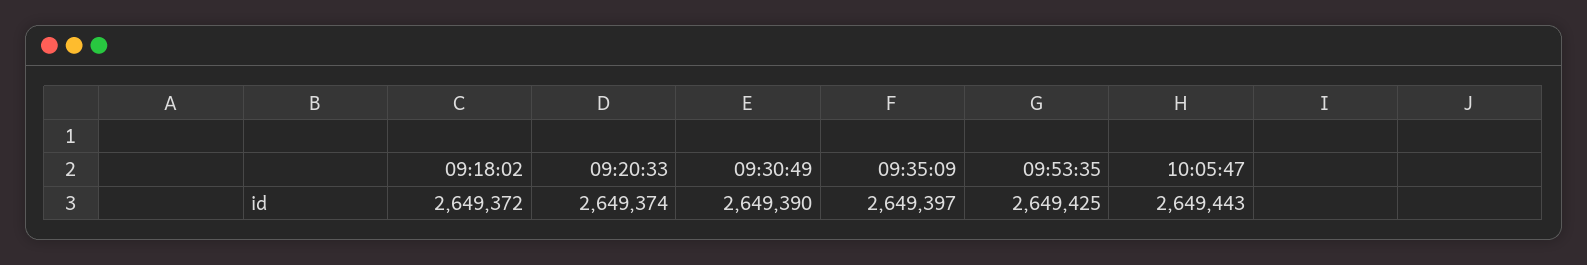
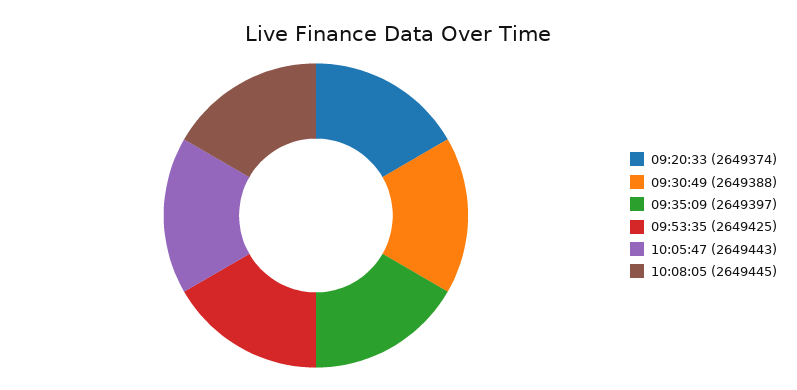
09:18:02: 2649372 -> none
09:30:49: 2649390 -> 2649388
10:08:05: none -> 2649445

